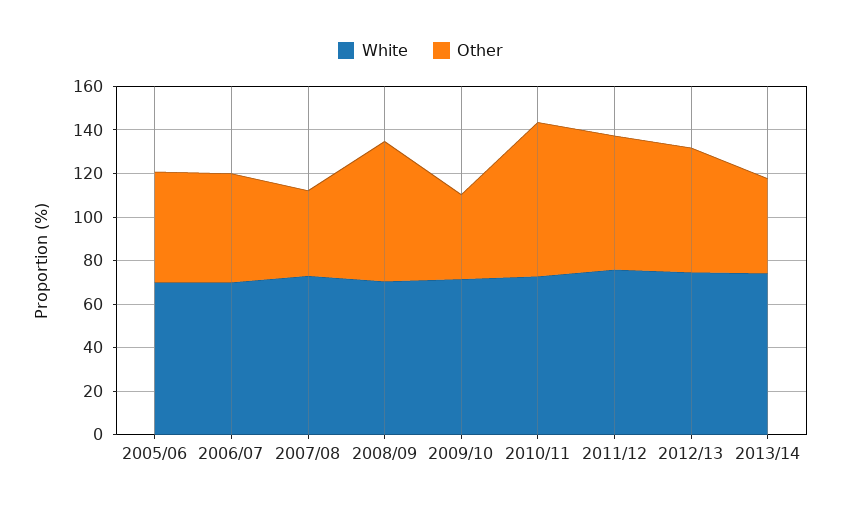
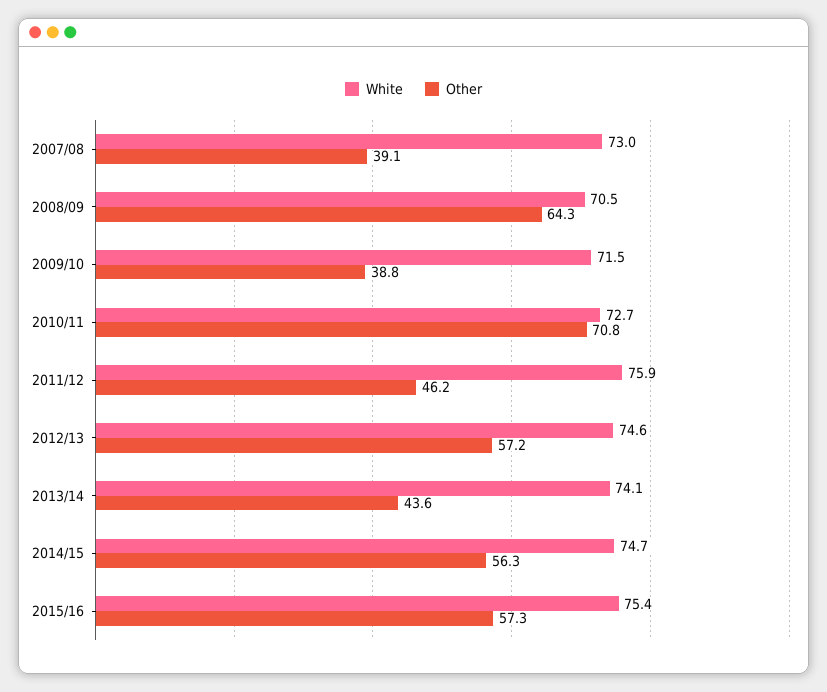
White, 2005/06: 70 -> none
Other, 2005/06: 50 -> none
White, 2006/07: 70 -> none
Other, 2006/07: 50 -> none
Other, 2011/12: 60 -> 46.2
White, 2014/15: none -> 74.7
Other, 2014/15: none -> 56.3
White, 2015/16: none -> 75.4
Other, 2015/16: none -> 57.3

